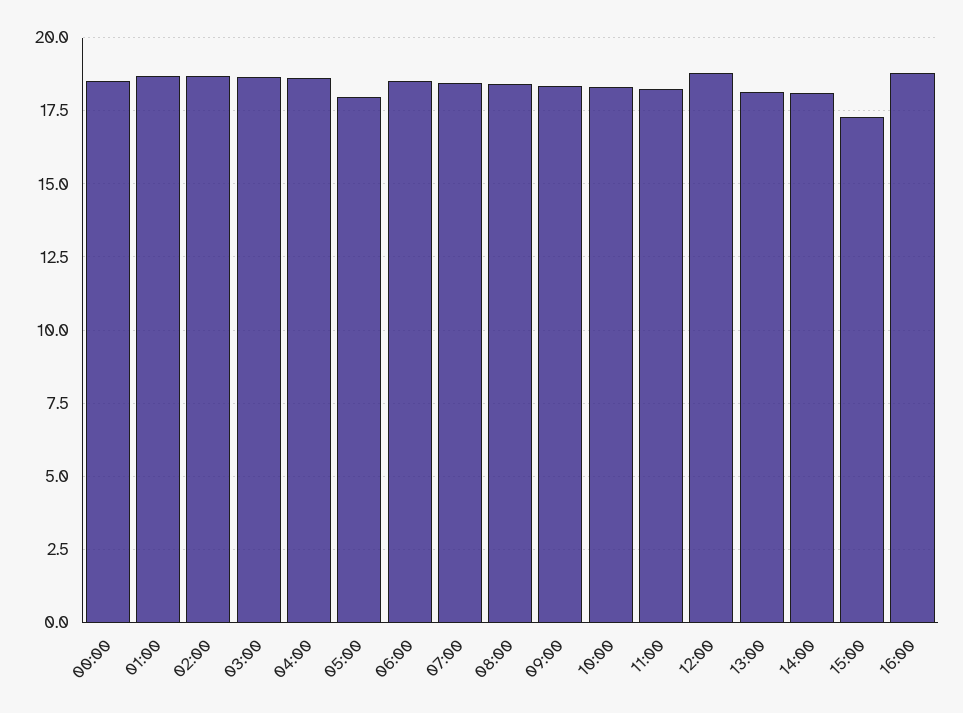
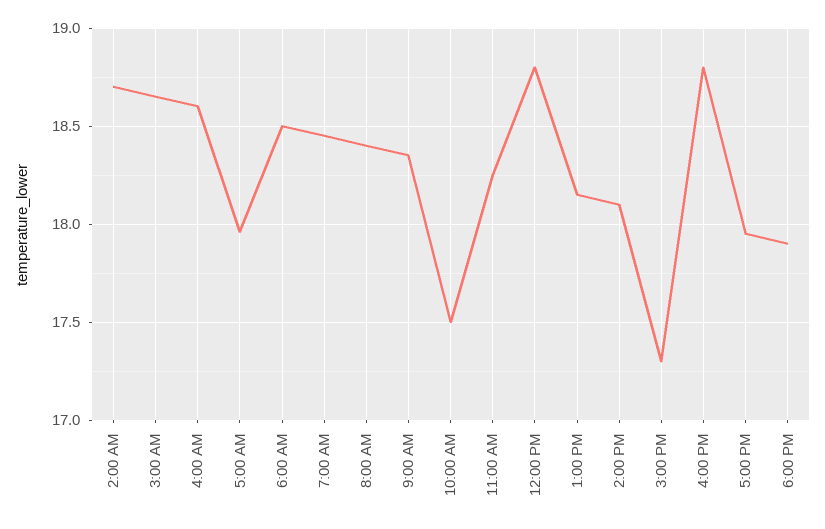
00:00: 18.5 -> none
01:00: 18.75 -> none
10:00: 18.25 -> 17.5
5:00 PM: none -> 17.95
6:00 PM: none -> 17.9

